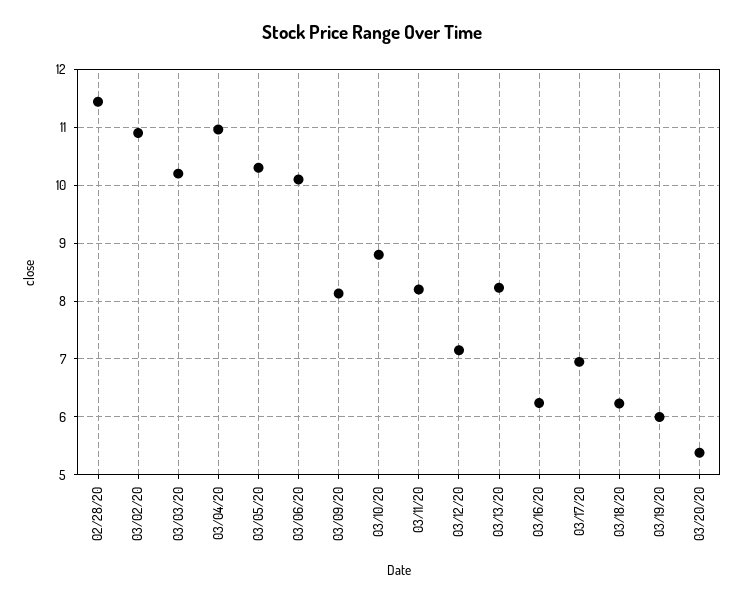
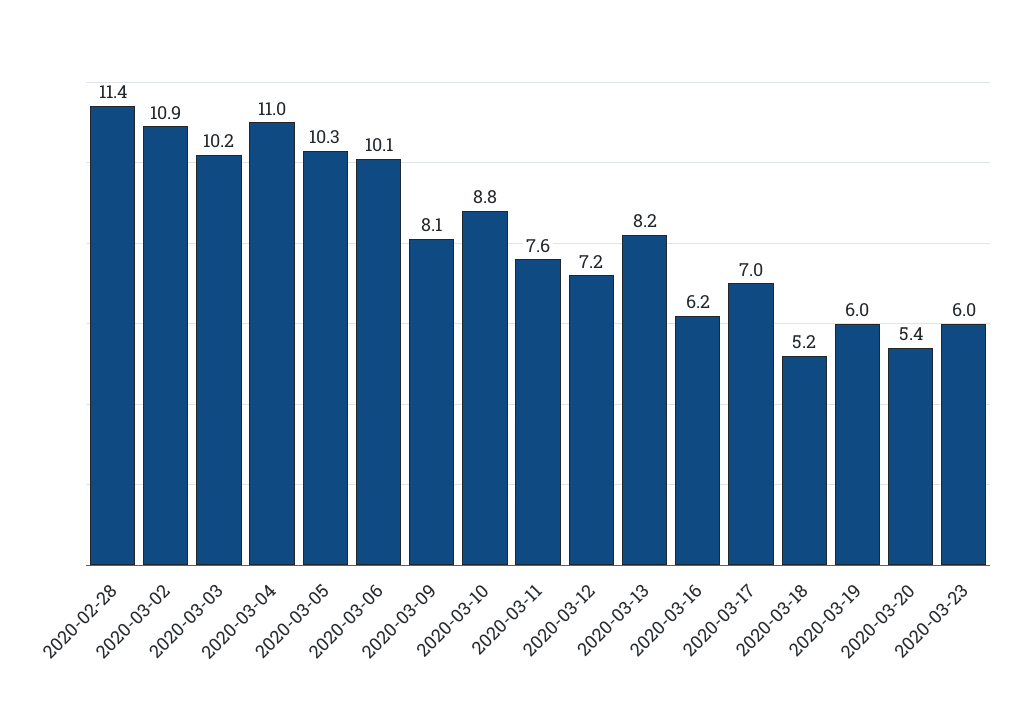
03/11/20: 8.2 -> 7.6
03/18/20: 6.2 -> 5.2
2020-03-23: none -> 6

